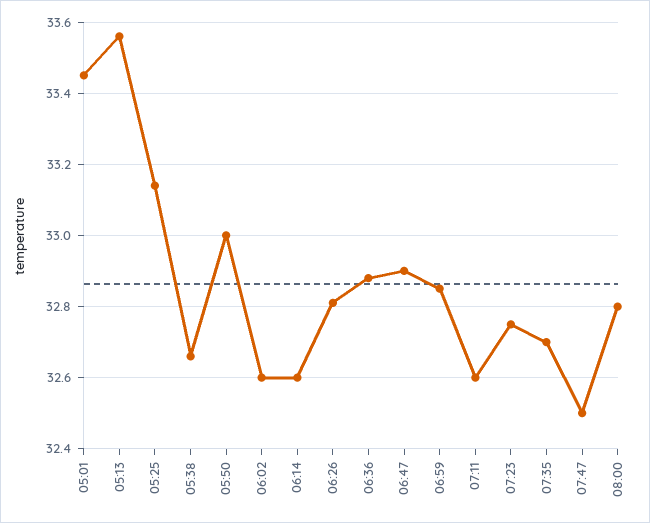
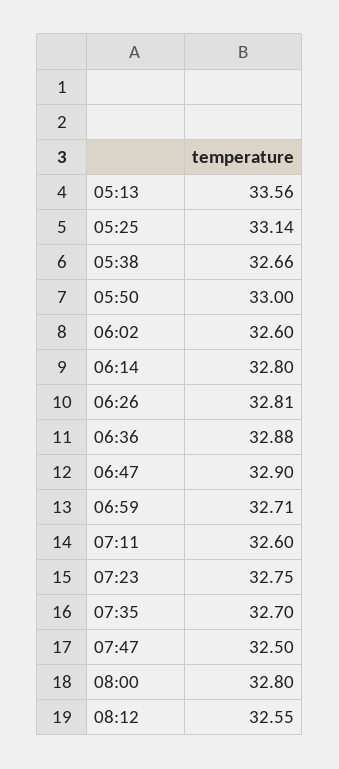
05:01: 33.45 -> none
06:14: 32.6 -> 32.8
06:59: 32.85 -> 32.71
08:12: none -> 32.55

